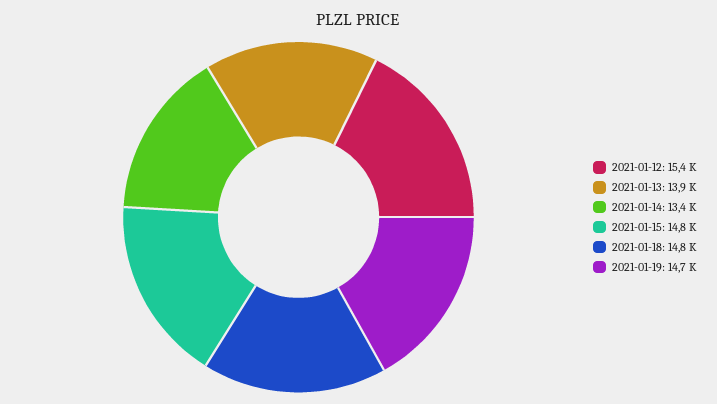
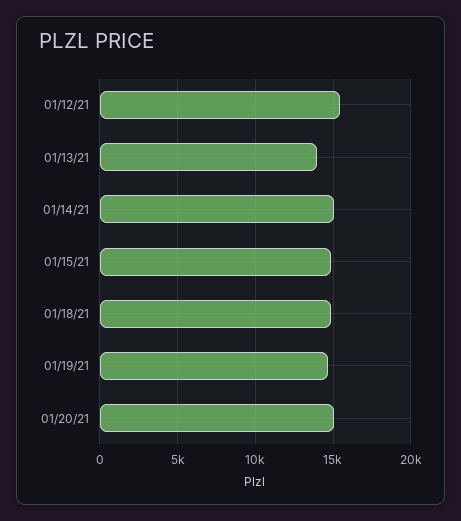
2021-01-14: 13400 -> 15000
01/20/21: none -> 15000

